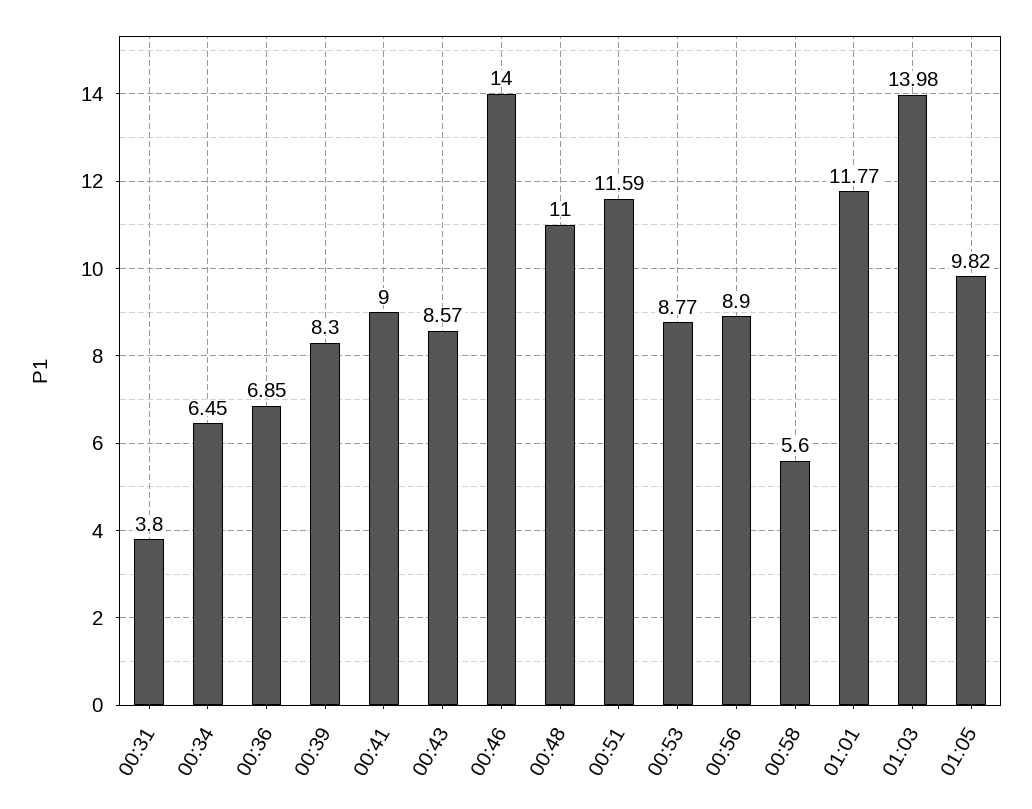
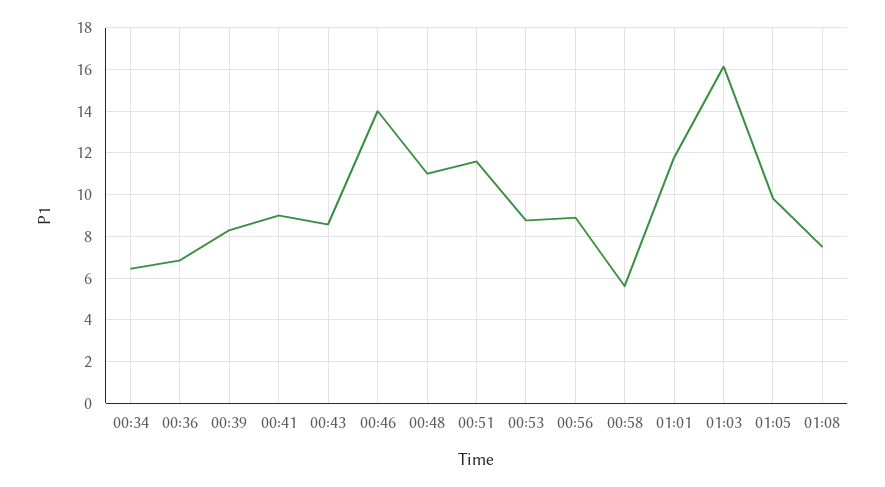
00:31: 3.8 -> none
01:03: 13.98 -> 16
01:08: none -> 7.5

